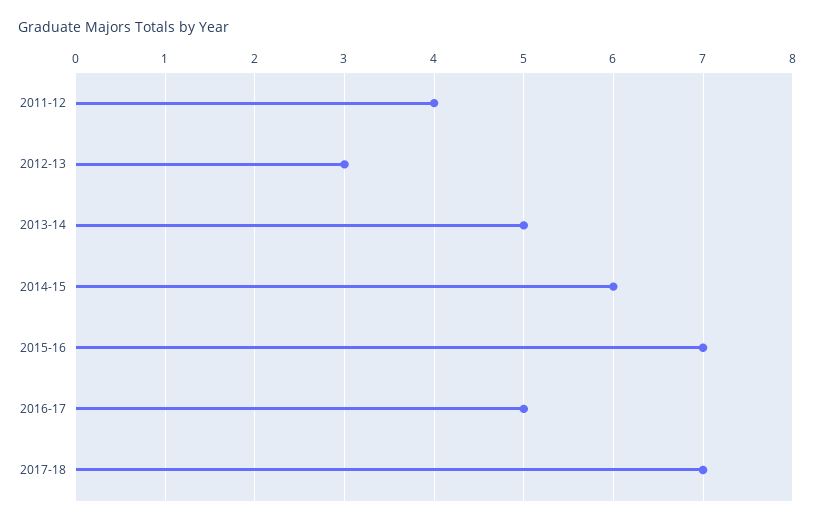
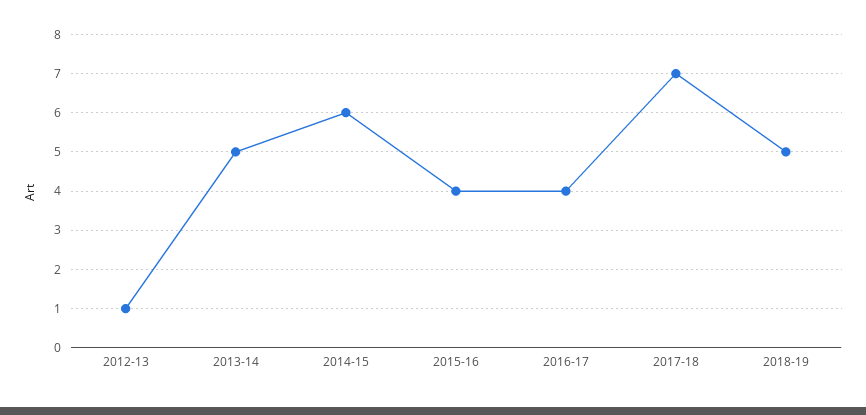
2011-12: 4 -> none
2012-13: 3 -> 1
2015-16: 7 -> 4
2016-17: 5 -> 4
2018-19: none -> 5

